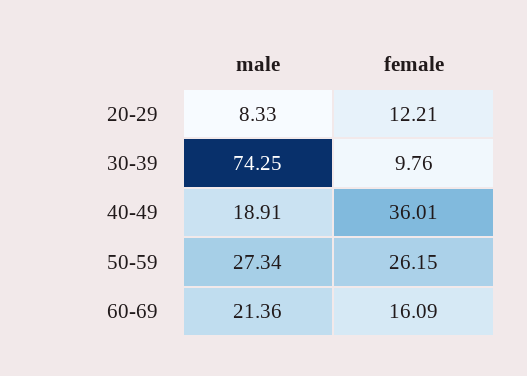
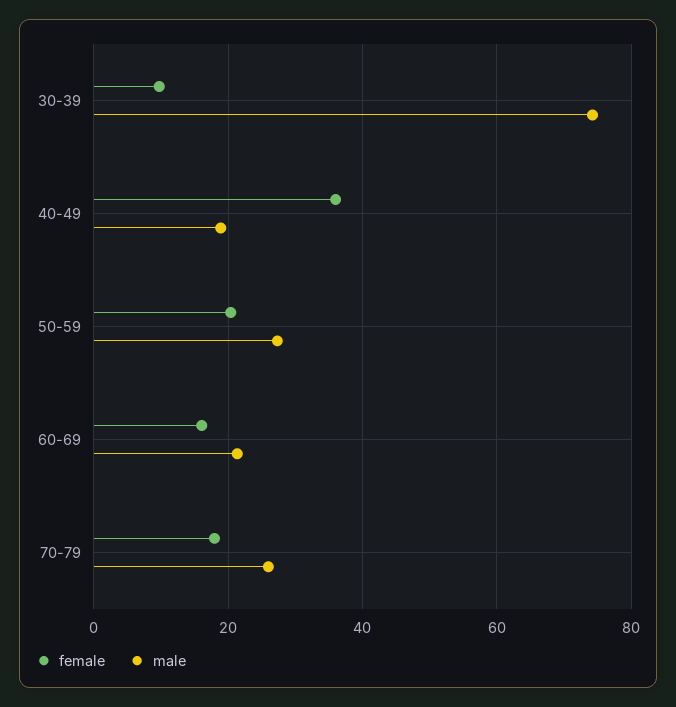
male, 20-29: 8.33 -> none
female, 20-29: 12.21 -> none
female, 50-59: 26.15 -> 20
female, 70-79: none -> 18
male, 70-79: none -> 26

